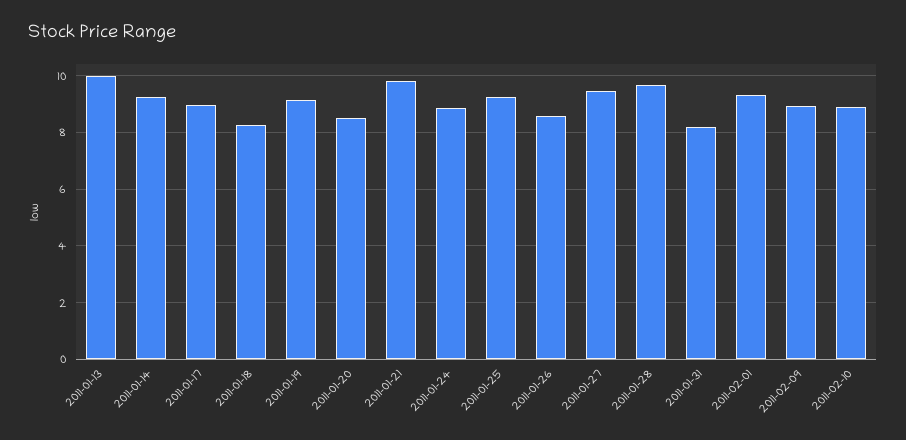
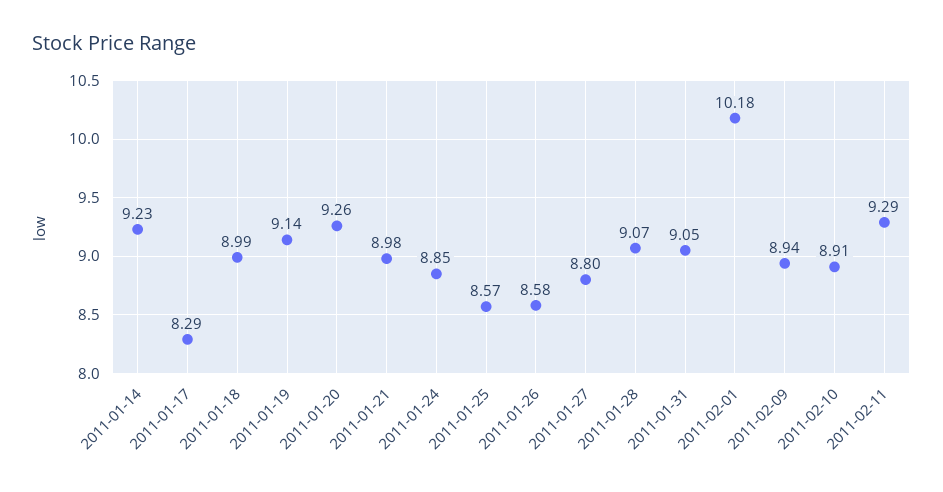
2011-01-13: 10 -> none
2011-01-17: 9 -> 8.29
2011-01-18: 8.25 -> 8.99
2011-01-20: 8.5 -> 9.26
2011-01-21: 9.75 -> 8.98
2011-01-25: 9.25 -> 8.57
2011-01-27: 9.5 -> 8.8
2011-01-28: 9.75 -> 9.07
2011-01-31: 8.25 -> 9.05
2011-02-01: 9.25 -> 10.18
2011-02-11: none -> 9.29

